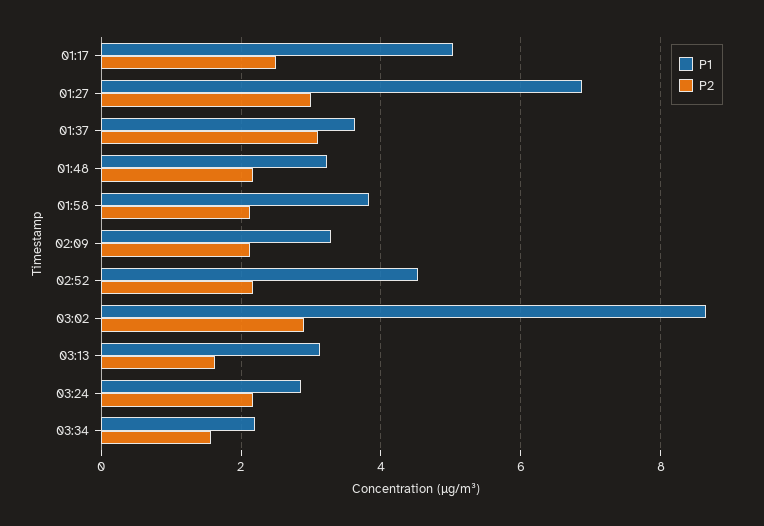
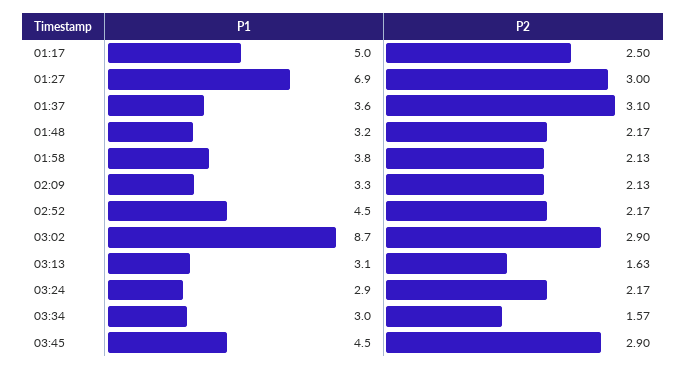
P1, 03:34: 2.2 -> 3
P1, 03:45: none -> 4.5
P2, 03:45: none -> 2.9

